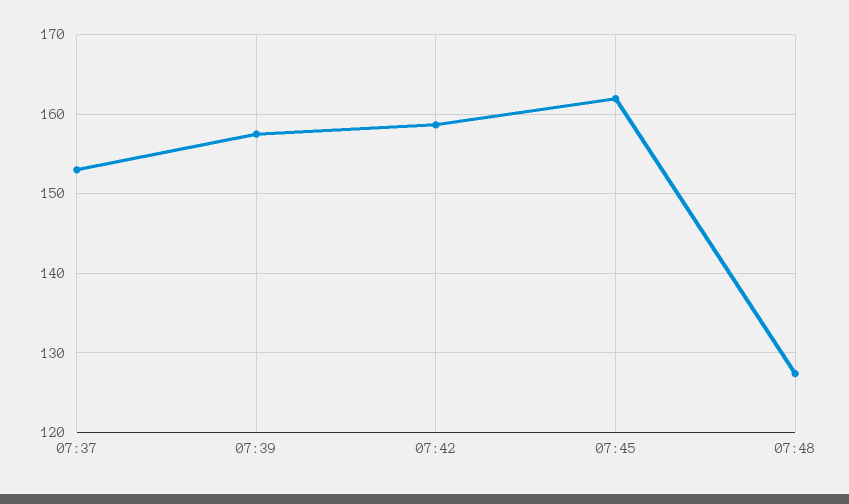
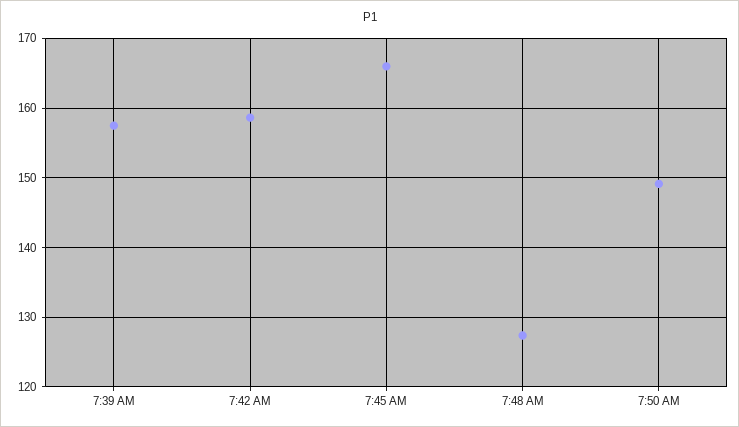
07:37: 153 -> none
07:45: 162 -> 166
7:50 AM: none -> 149

